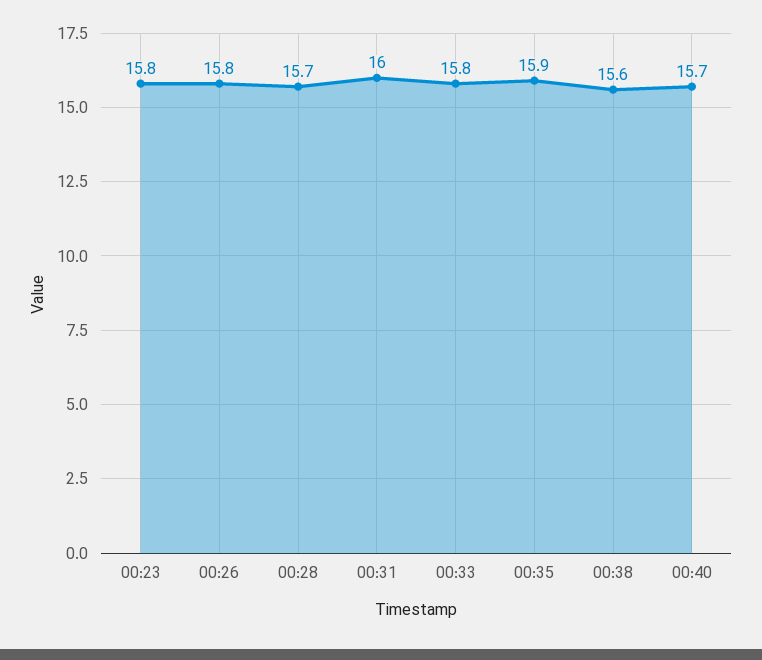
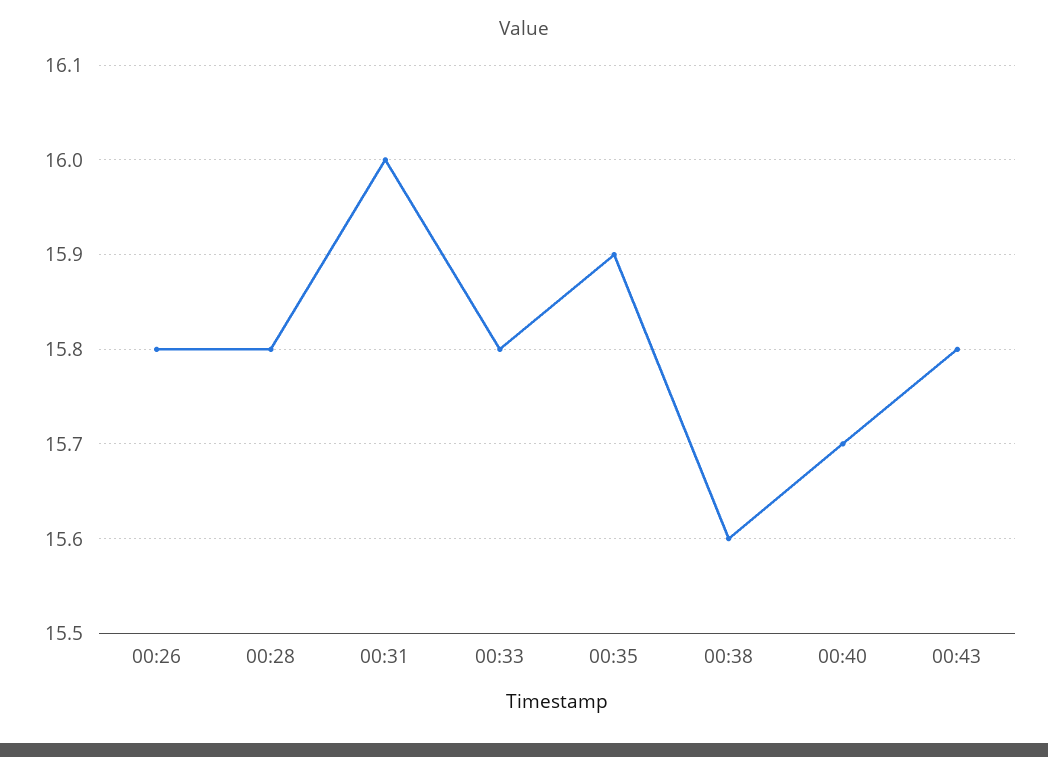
00:23: 15.8 -> none
00:28: 15.7 -> 15.8
00:43: none -> 15.8

